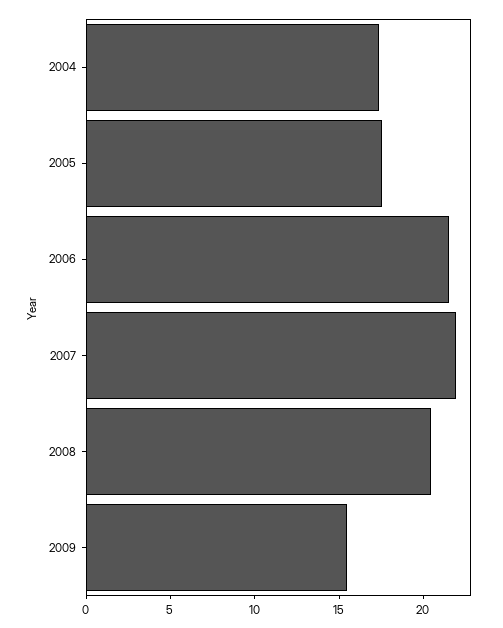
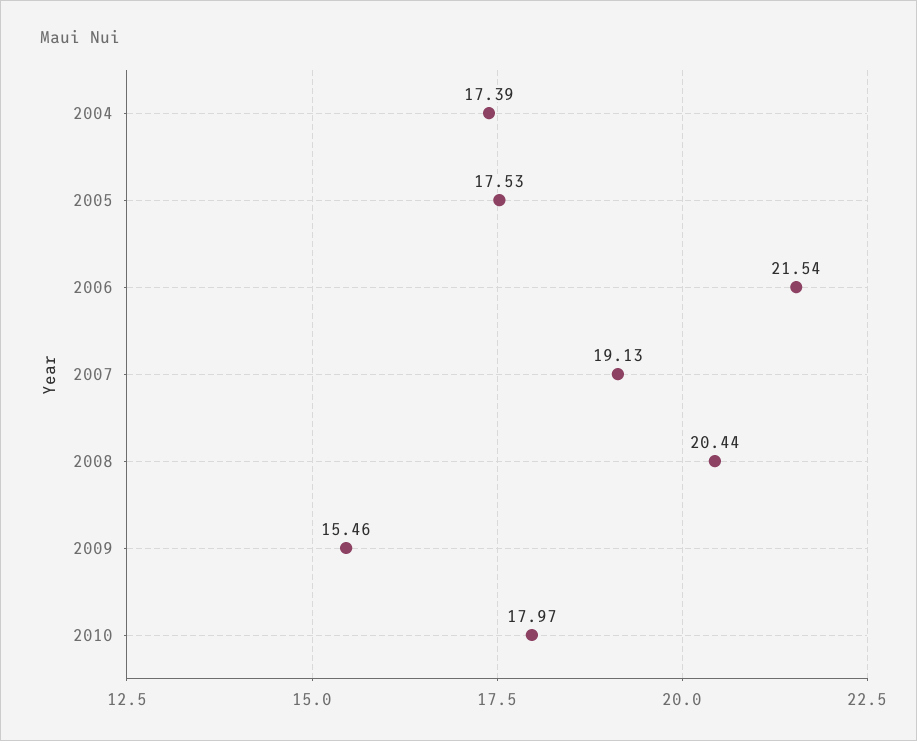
2007: 22 -> 19.13
2010: none -> 17.97

